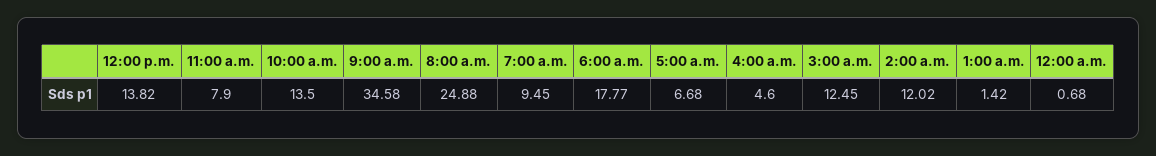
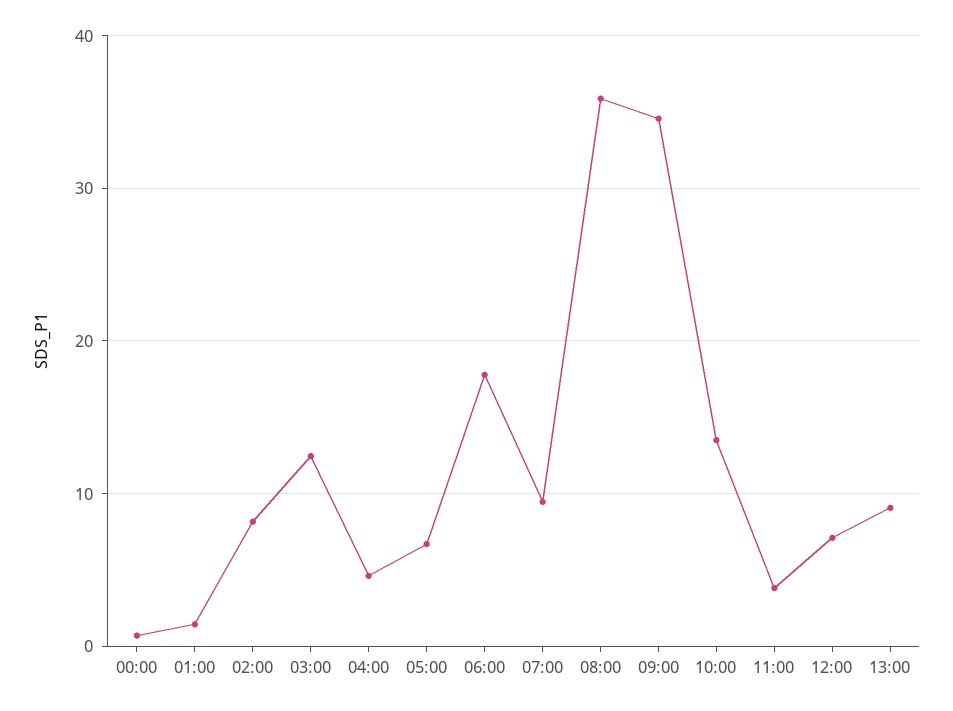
12:00 p.m.: 13.82 -> 7
11:00 a.m.: 7.9 -> 4
8:00 a.m.: 24.88 -> 36
2:00 a.m.: 12.02 -> 8
13:00: none -> 9

